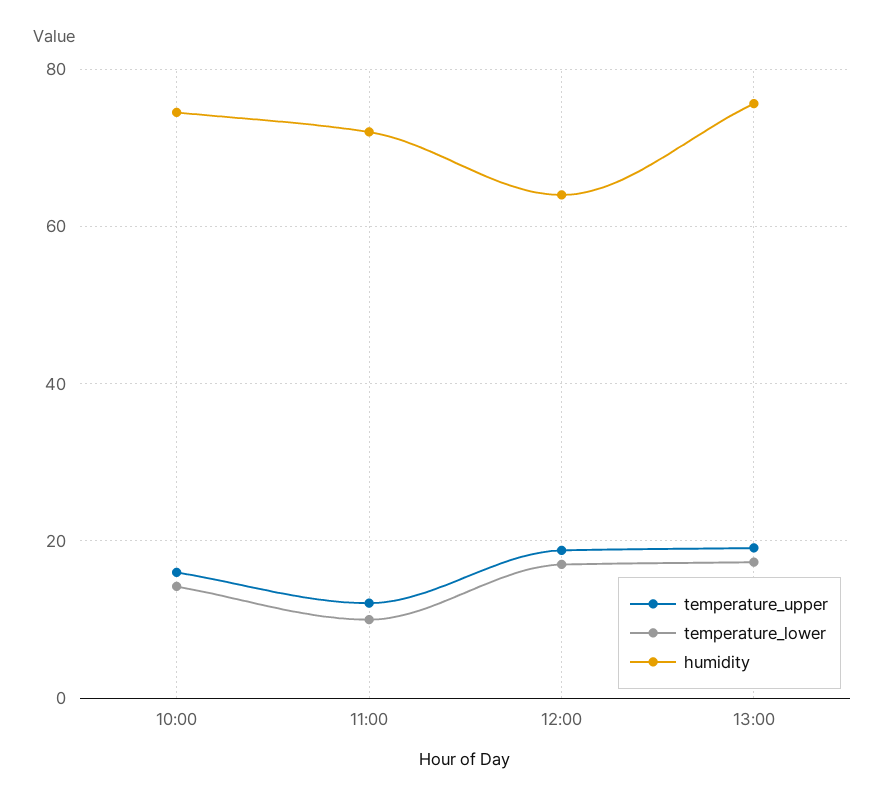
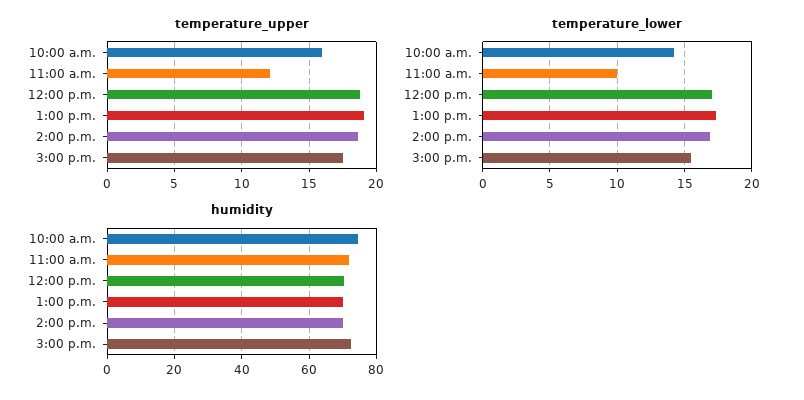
humidity, 12:00: 64 -> 70
humidity, 13:00: 76 -> 70
temperature_upper, 2:00 p.m.: none -> 18.5
temperature_upper, 3:00 p.m.: none -> 17.5
temperature_lower, 2:00 p.m.: none -> 17
temperature_lower, 3:00 p.m.: none -> 15.5
humidity, 2:00 p.m.: none -> 70
humidity, 3:00 p.m.: none -> 72

